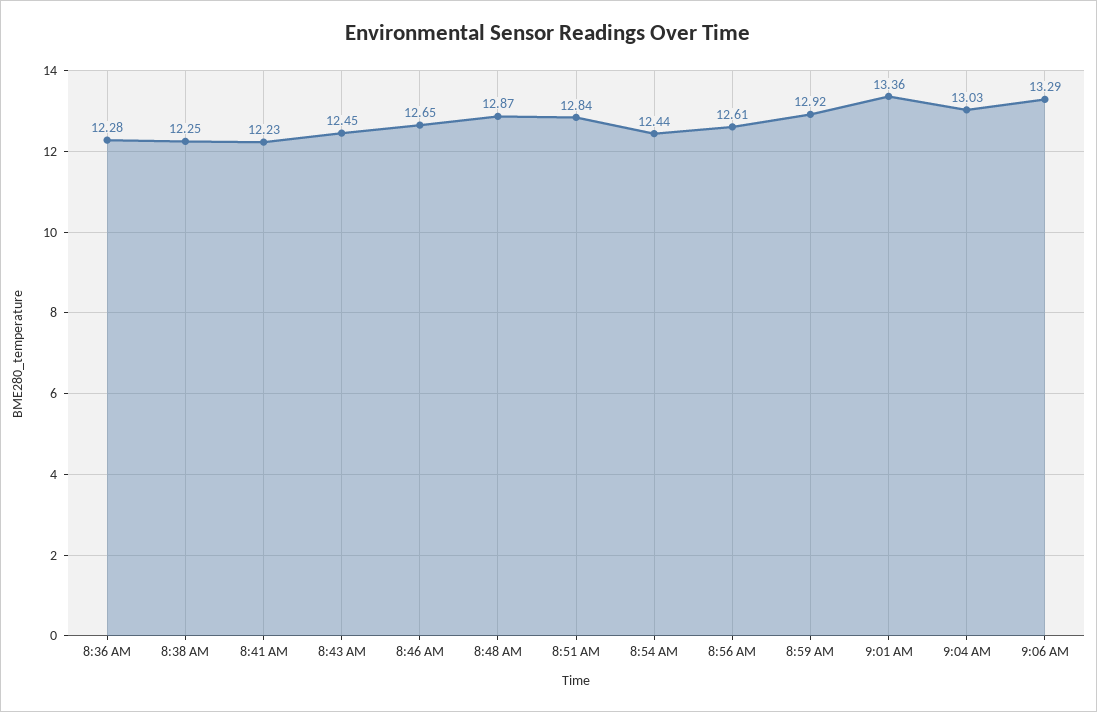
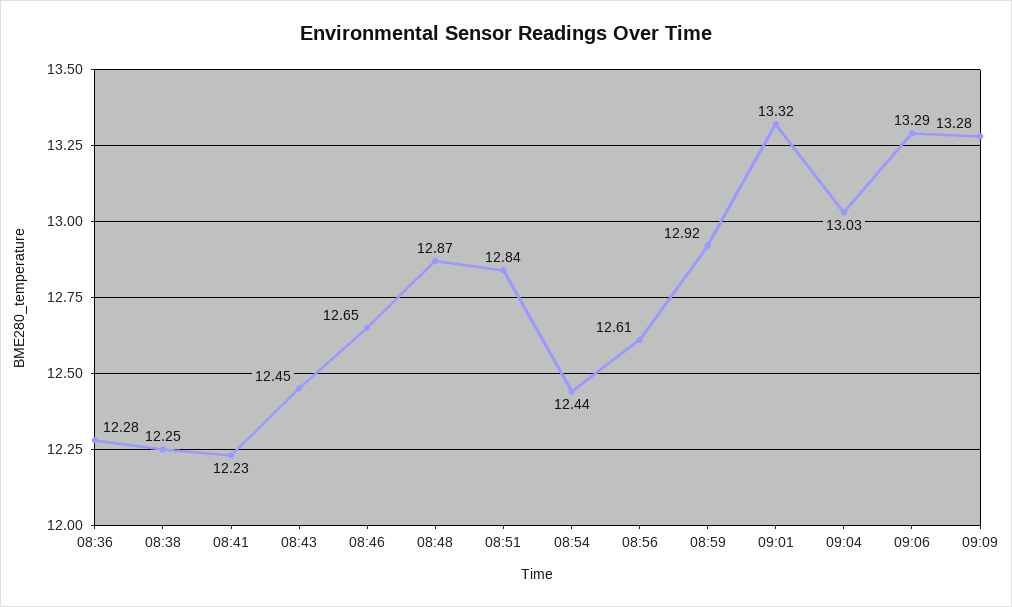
9:01 AM: 13.36 -> 13.32
09:09: none -> 13.28

